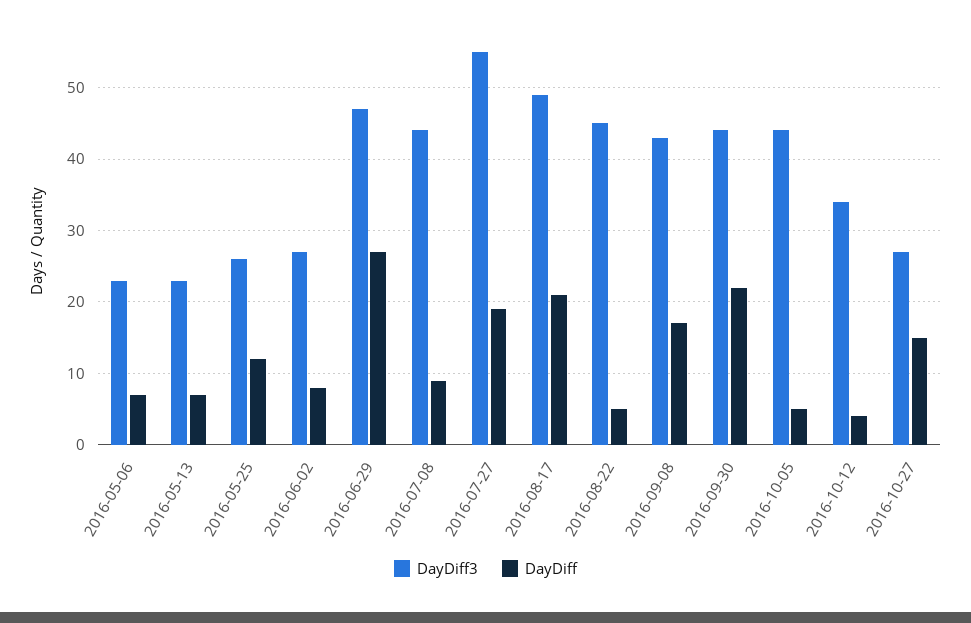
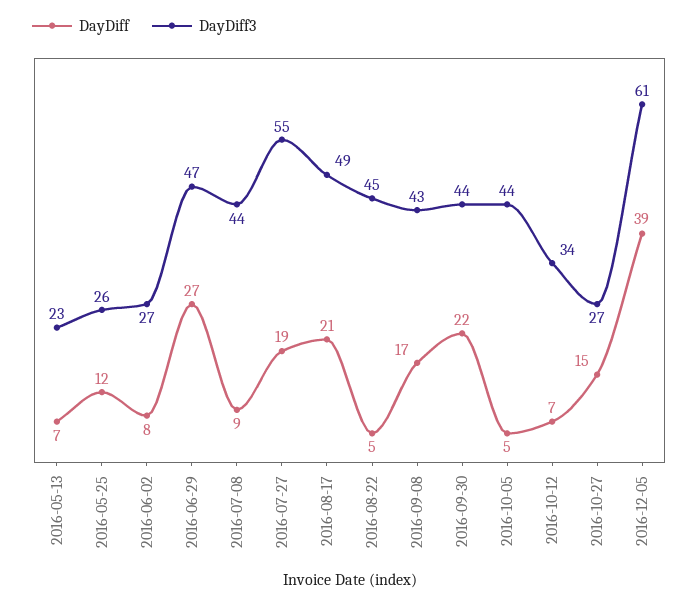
DayDiff3, 2016-05-06: 23 -> none
DayDiff, 2016-05-06: 7 -> none
DayDiff, 2016-10-12: 4 -> 7
DayDiff, 2016-12-05: none -> 39
DayDiff3, 2016-12-05: none -> 61

